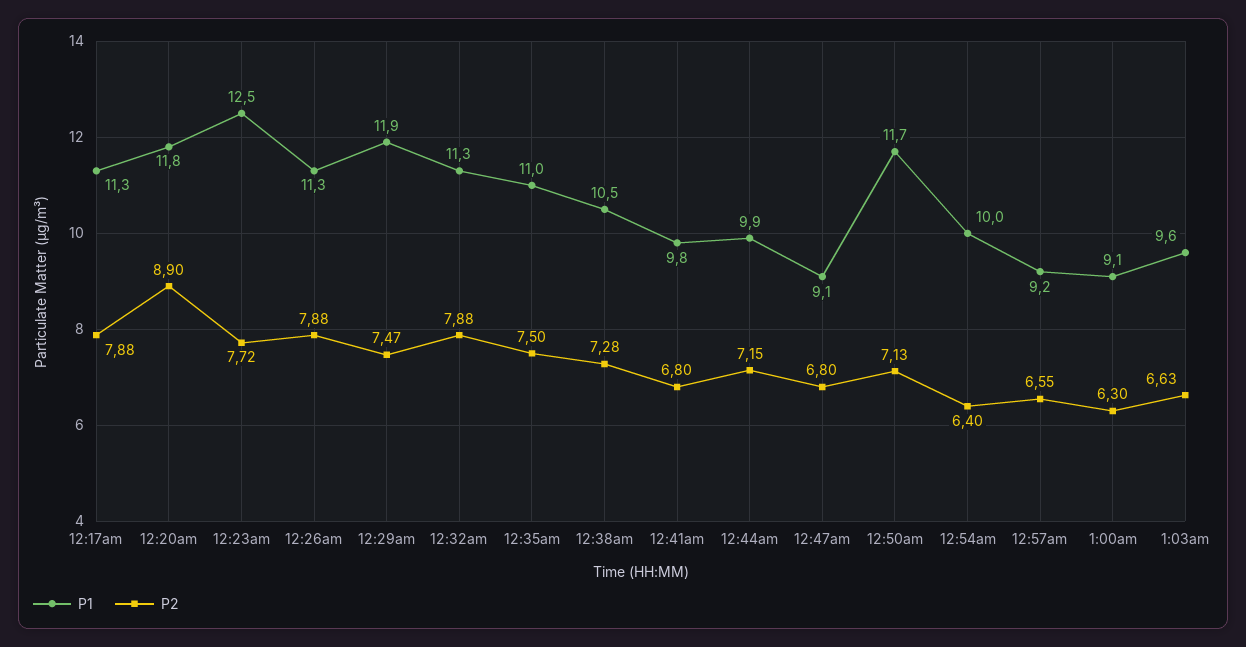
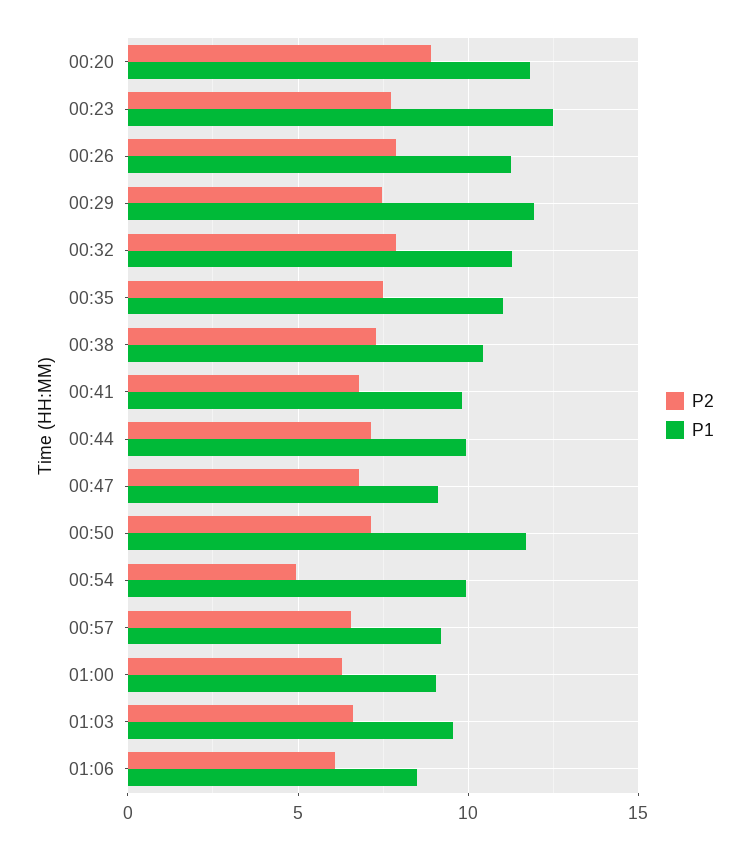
P1, 12:17am: 11.3 -> none
P2, 12:17am: 7.88 -> none
P2, 12:54am: 6.4 -> 5
P2, 01:06: none -> 6
P1, 01:06: none -> 8.5

